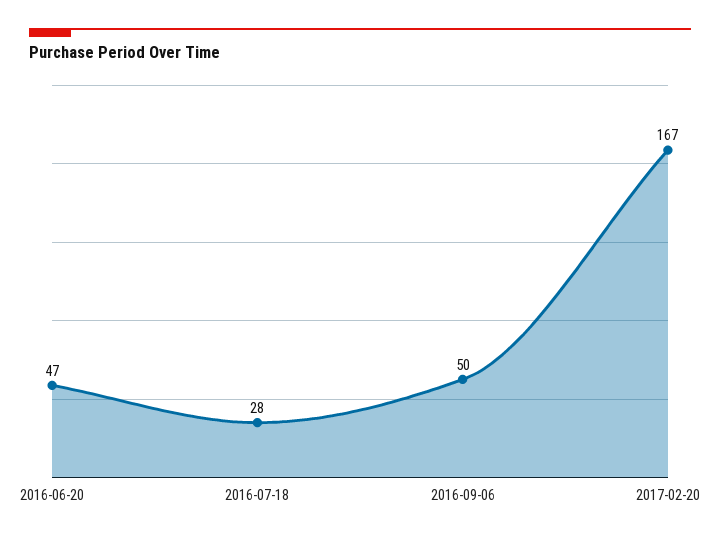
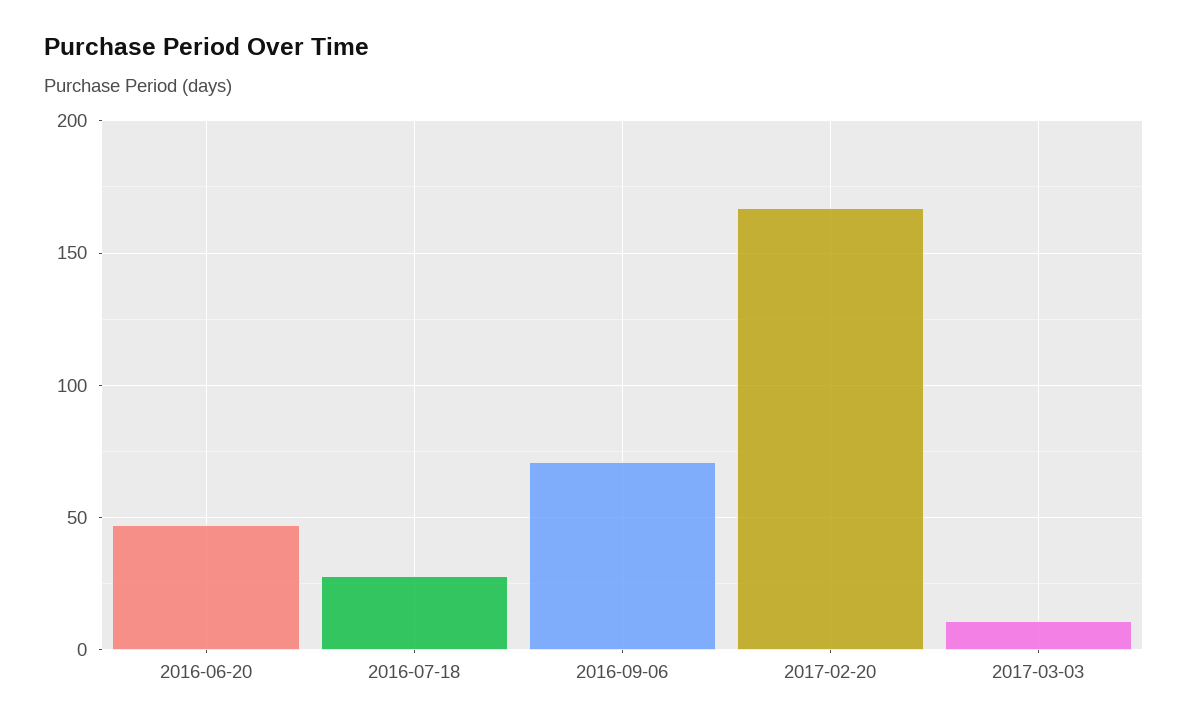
2016-09-06: 50 -> 70
2017-03-03: none -> 10

